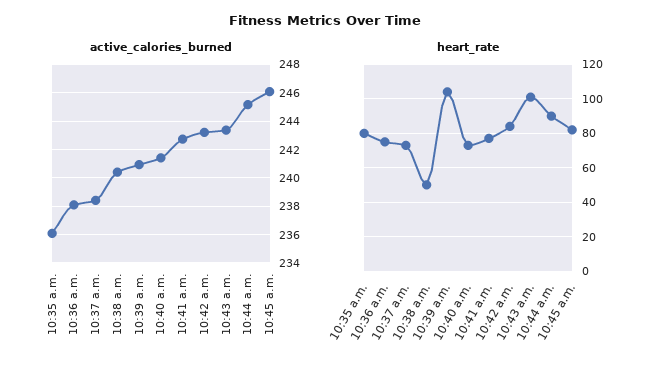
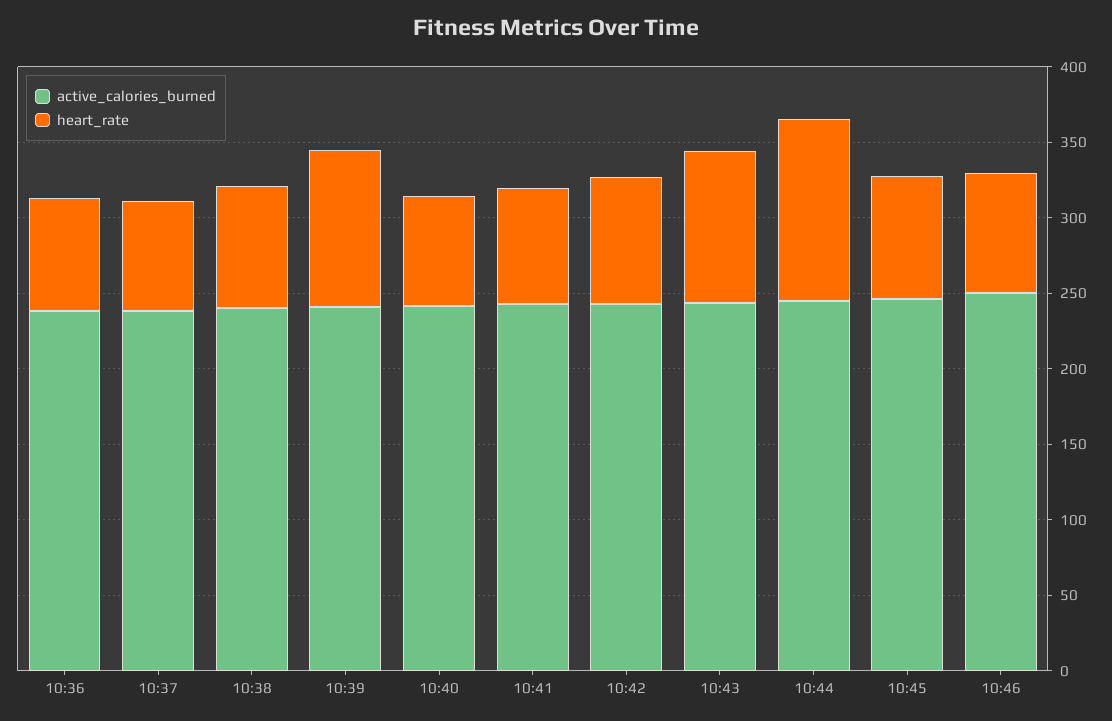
active_calories_burned, 10:35 a.m.: 236 -> none
heart_rate, 10:35 a.m.: 80 -> none
heart_rate, 10:38 a.m.: 50 -> 80
heart_rate, 10:44 a.m.: 90 -> 120
active_calories_burned, 10:46: none -> 250
heart_rate, 10:46: none -> 80

